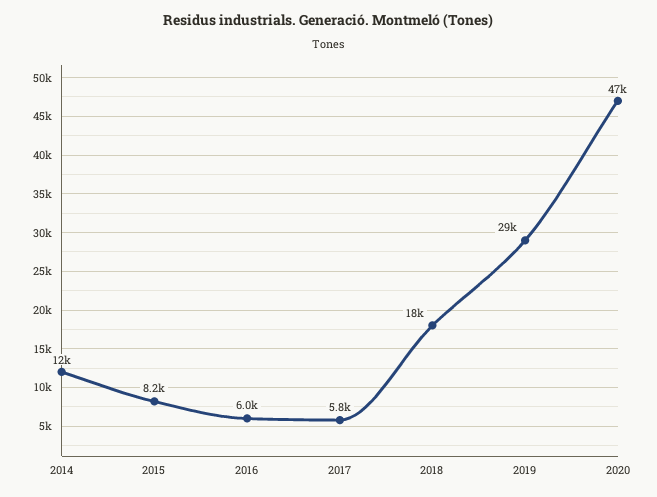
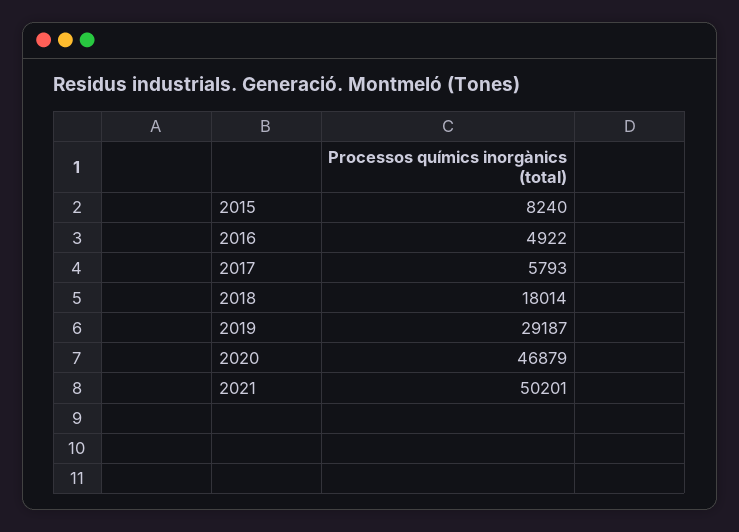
2014: 12000 -> none
2016: 6000 -> 4922
2021: none -> 50201

